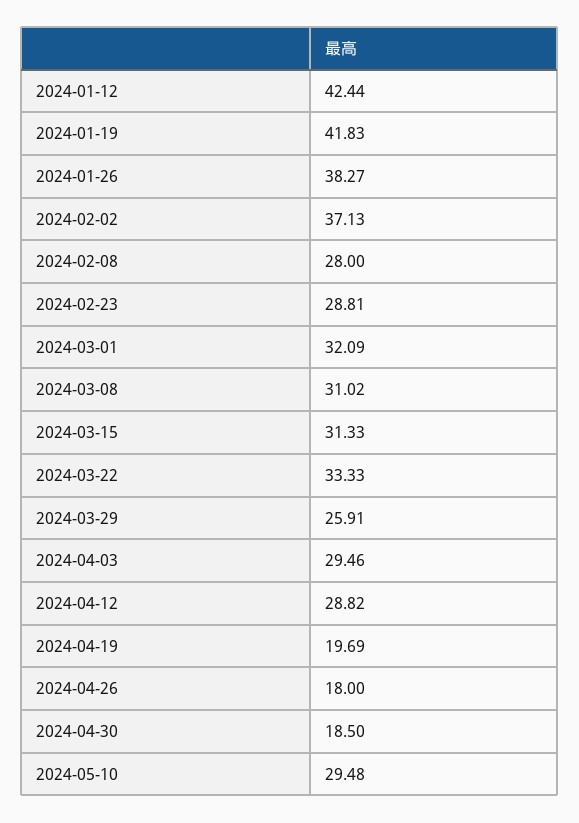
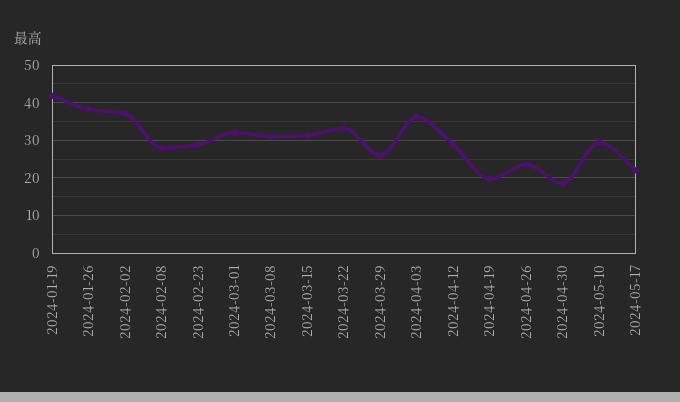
2024-01-12: 42.44 -> none
2024-04-03: 29.46 -> 36
2024-04-26: 18 -> 24
2024-05-17: none -> 22

